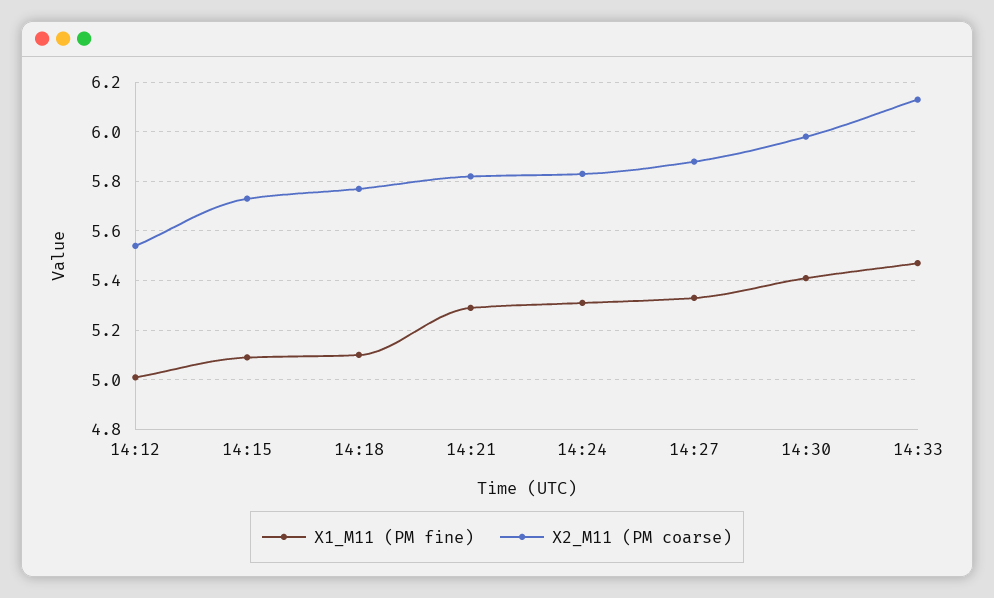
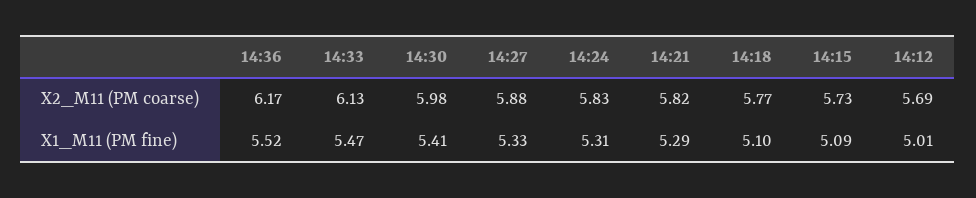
X2_M11 (PM coarse), 14:12: 5.55 -> 5.69
X2_M11 (PM coarse), 14:36: none -> 6.17
X1_M11 (PM fine), 14:36: none -> 5.52

